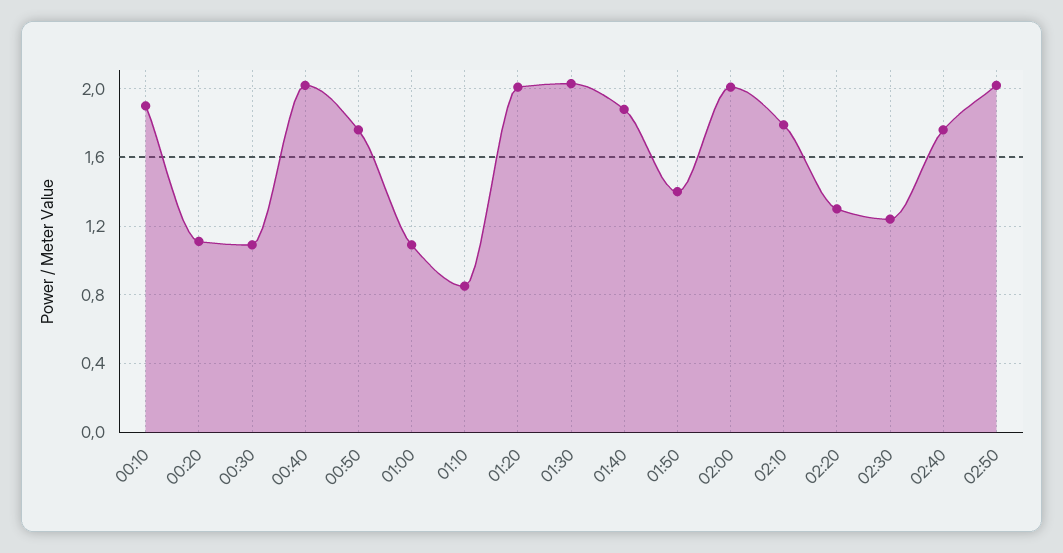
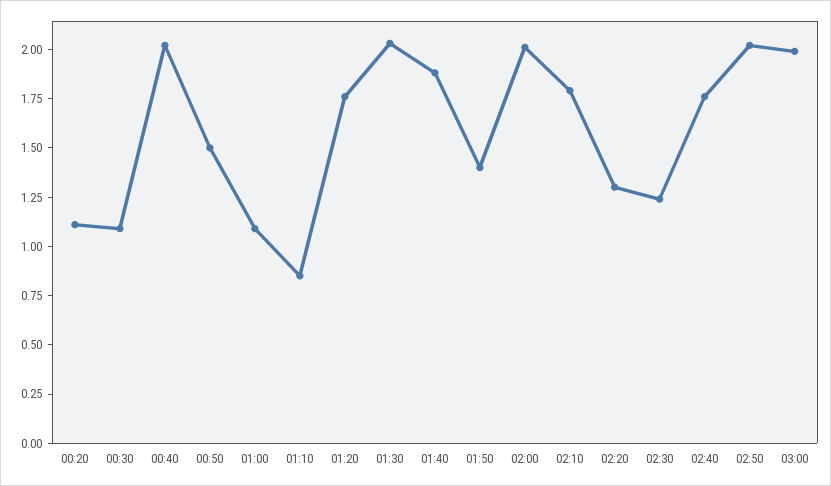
00:10: 1.9 -> none
00:50: 1.75 -> 1.5
01:20: 2 -> 1.75
03:00: none -> 2

